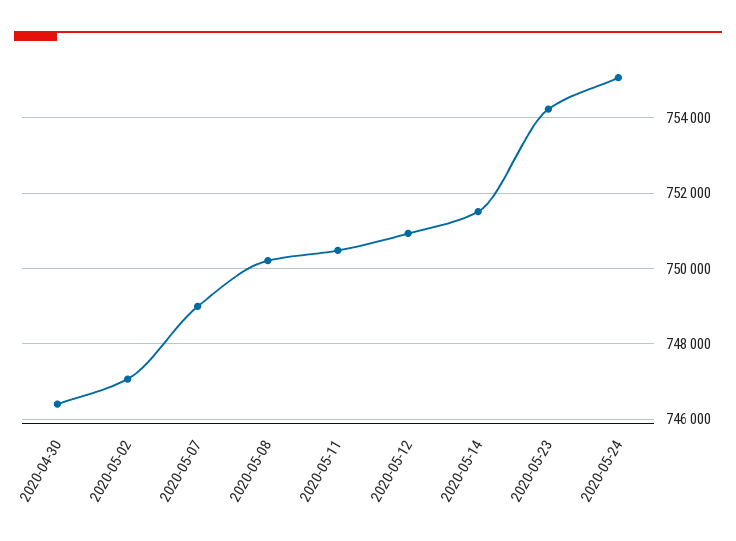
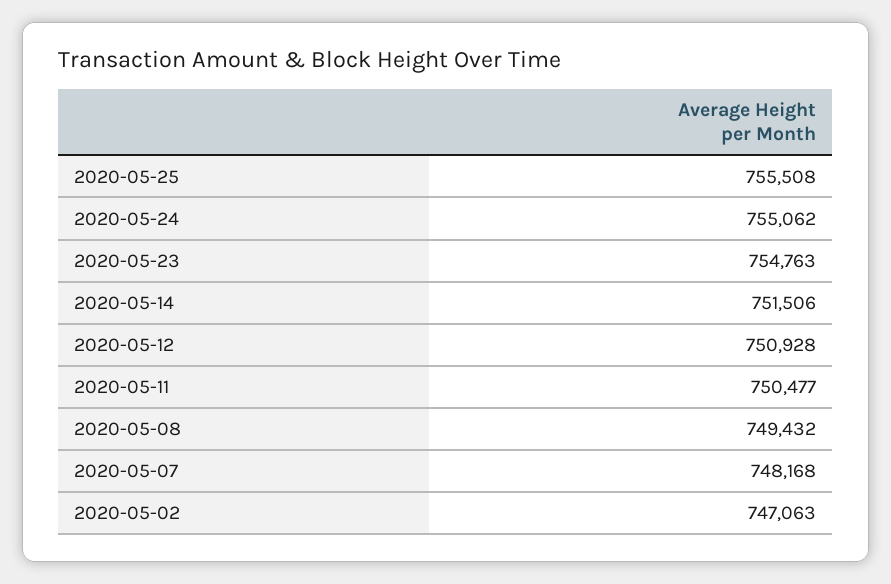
2020-04-30: 746400 -> none
2020-05-07: 749000 -> 748168
2020-05-08: 750200 -> 749432
2020-05-23: 754200 -> 754763
2020-05-25: none -> 755508

